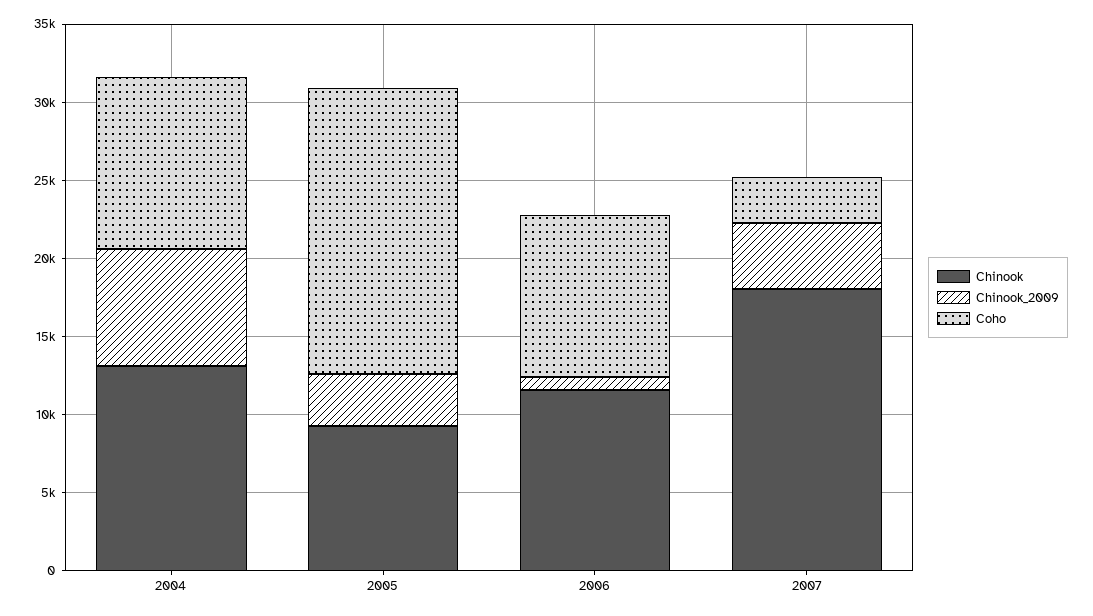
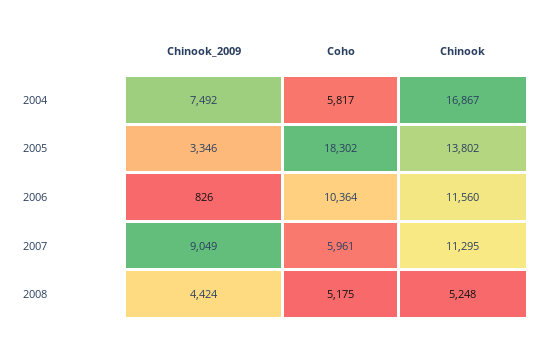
Chinook, 2004: 13000 -> 16867
Coho, 2004: 11000 -> 5817
Chinook, 2005: 9000 -> 13802
Chinook, 2007: 18000 -> 11295
Chinook_2009, 2007: 4000 -> 9049
Coho, 2007: 3000 -> 5961
Chinook_2009, 2008: none -> 4424
Coho, 2008: none -> 5175
Chinook, 2008: none -> 5248

